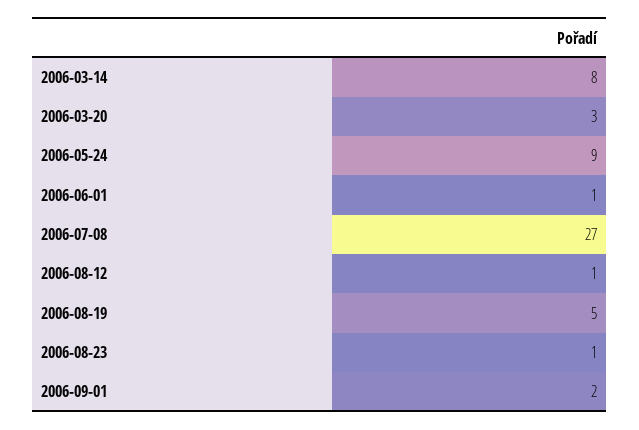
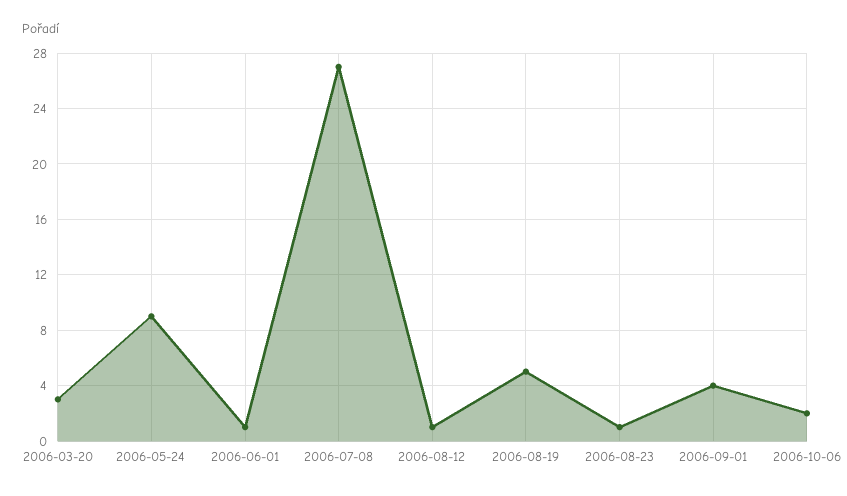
2006-03-14: 8 -> none
2006-09-01: 2 -> 4
2006-10-06: none -> 2

